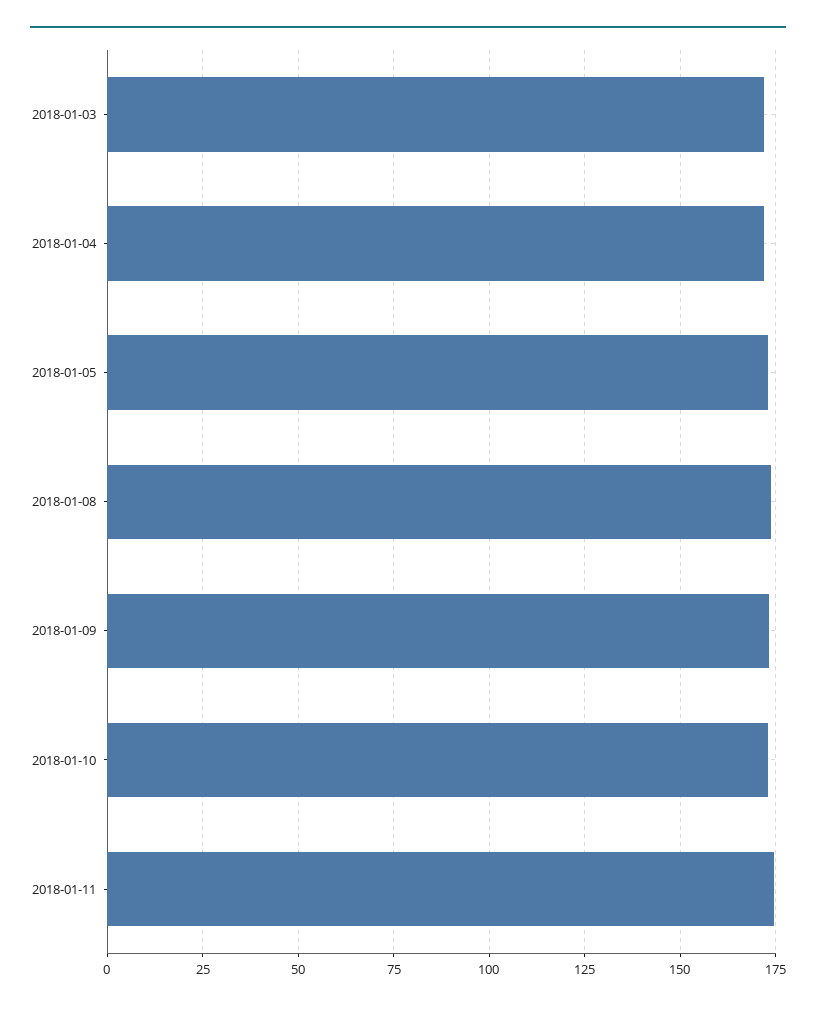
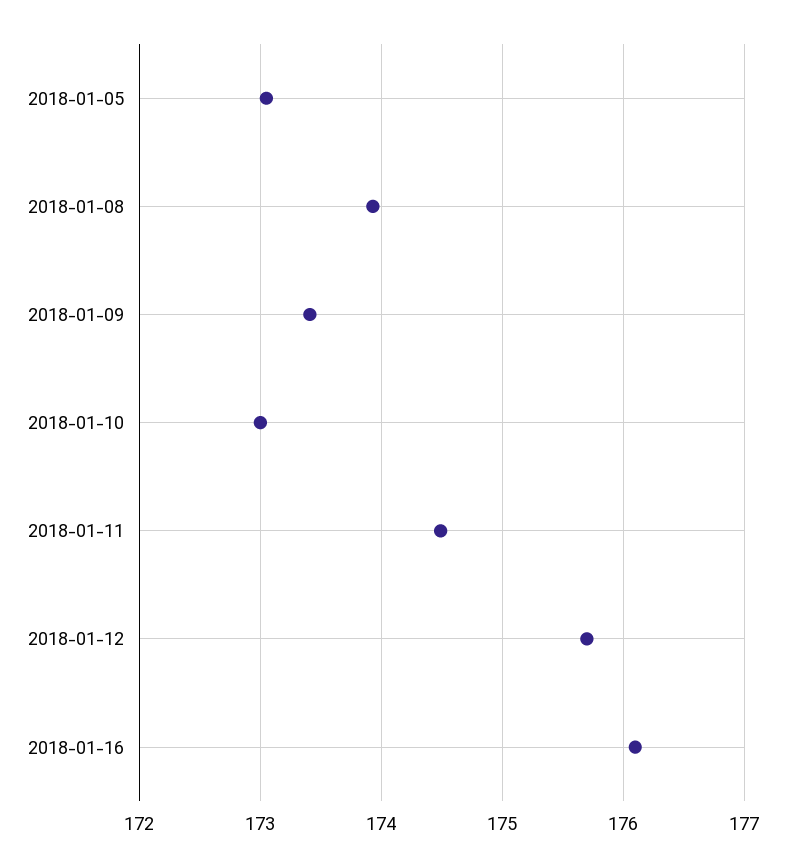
2018-01-03: 172.5 -> none
2018-01-04: 172.5 -> none
2018-01-12: none -> 175.7
2018-01-16: none -> 176.1

